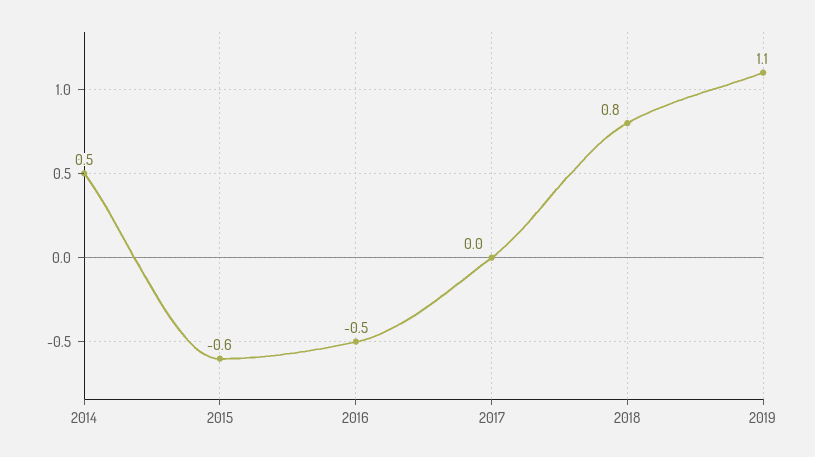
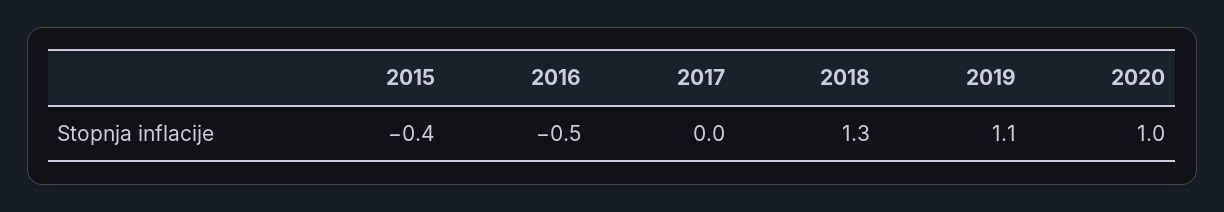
2014: 0.5 -> none
2015: -0.6 -> -0.4
2018: 0.8 -> 1.3
2020: none -> 1

